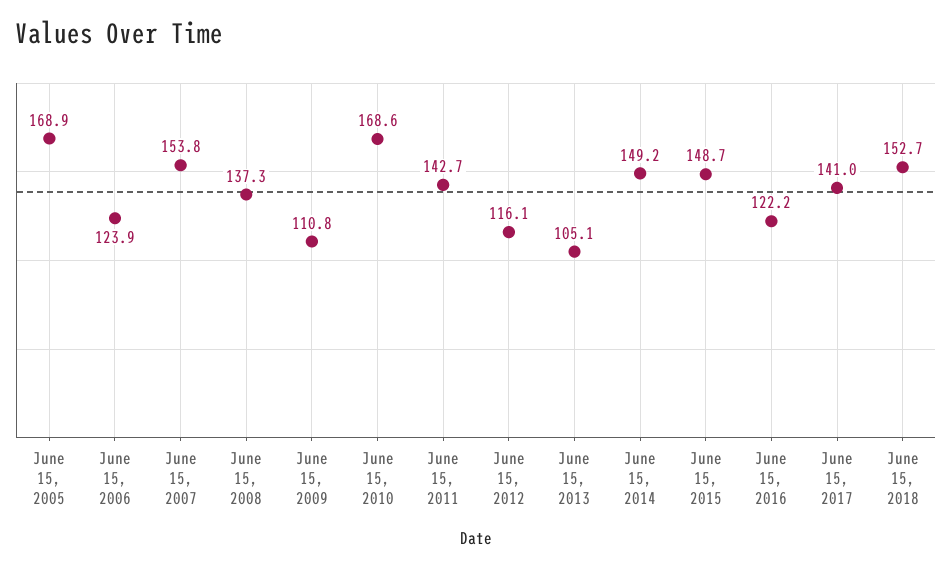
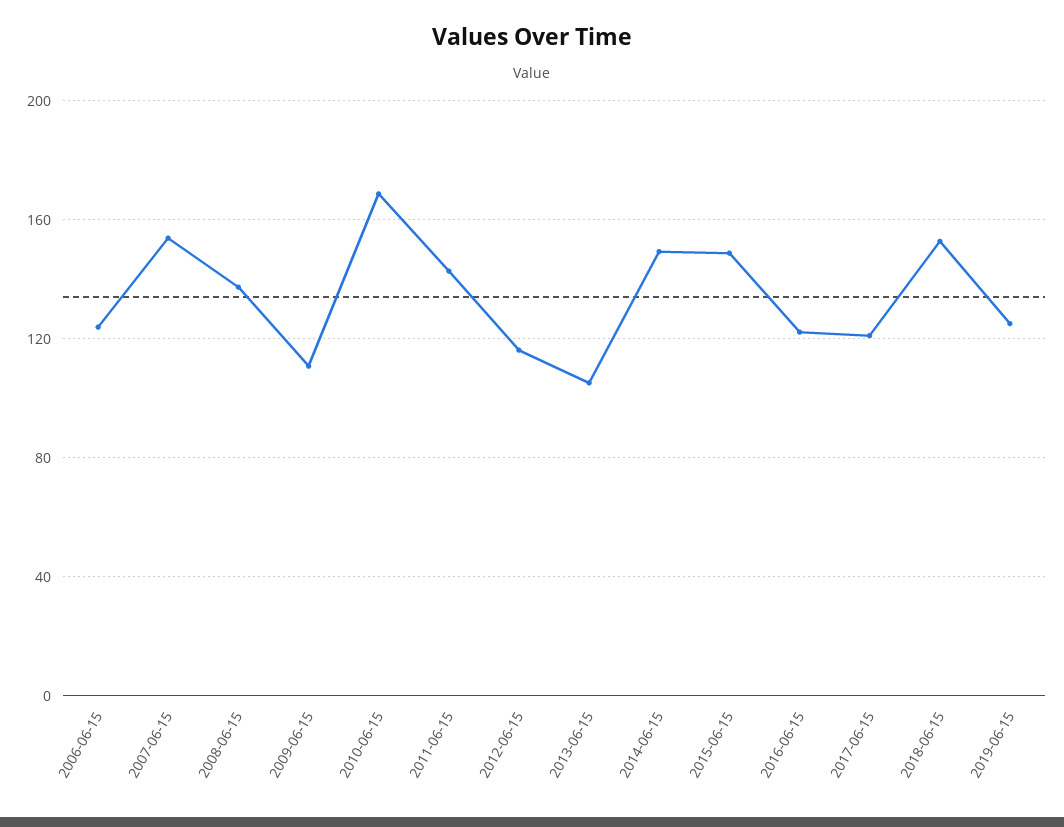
June 15, 2005: 168.9 -> none
June 15, 2017: 141 -> 120
2019-06-15: none -> 125

